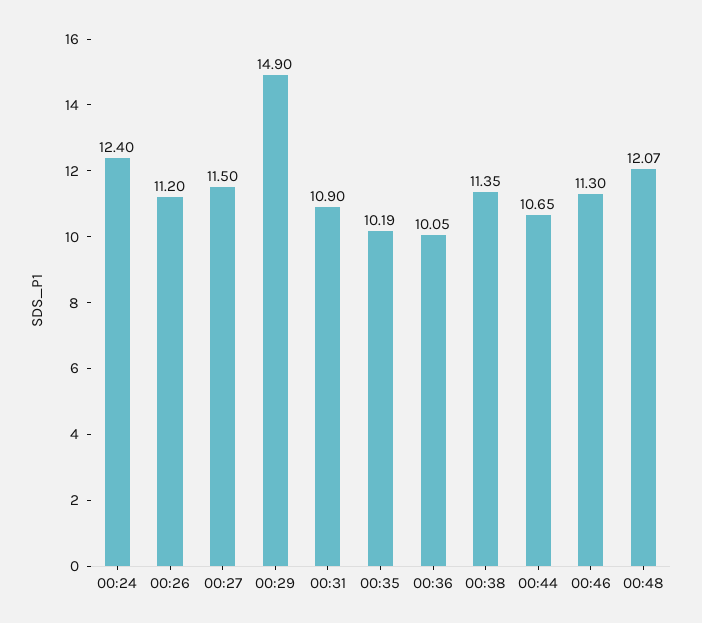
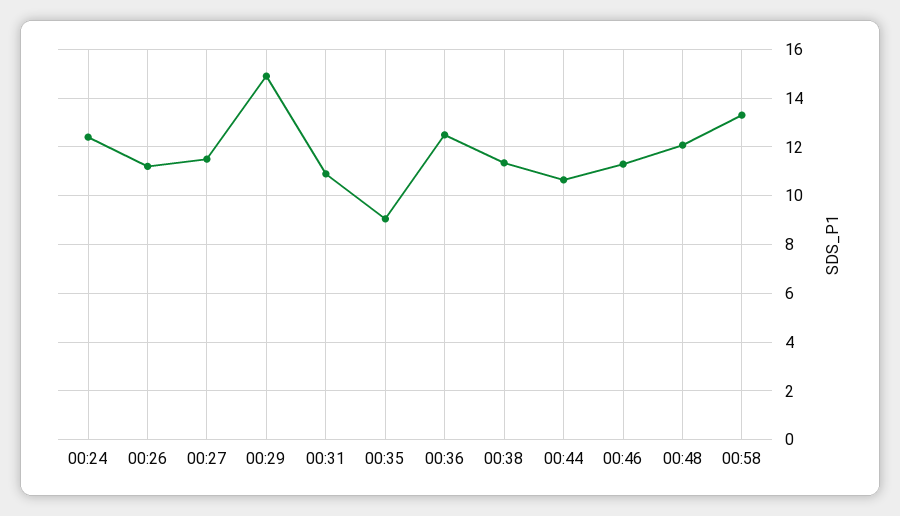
00:35: 10.19 -> 9
00:36: 10.05 -> 12.5
00:58: none -> 13.25

